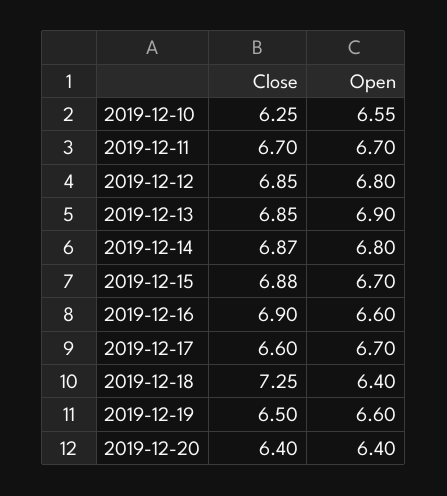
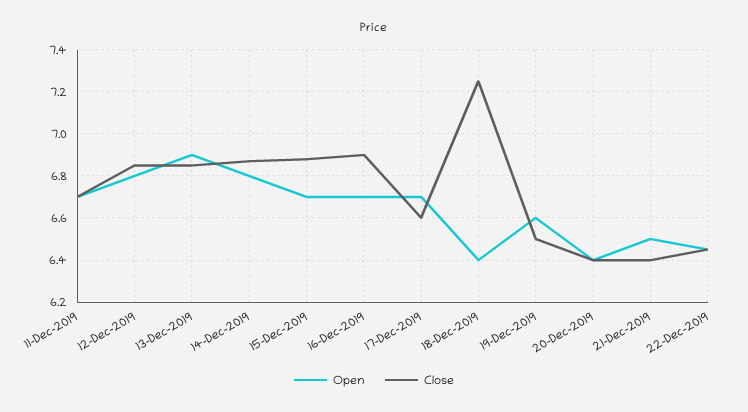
Close, 2019-12-10: 6.25 -> none
Open, 2019-12-10: 6.55 -> none
Open, 2019-12-16: 6.6 -> 6.7
Open, 21-Dec-2019: none -> 6.5
Close, 21-Dec-2019: none -> 6.4
Open, 22-Dec-2019: none -> 6.45
Close, 22-Dec-2019: none -> 6.45

